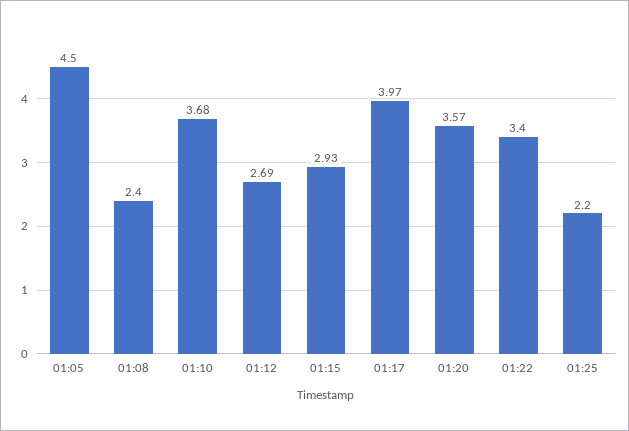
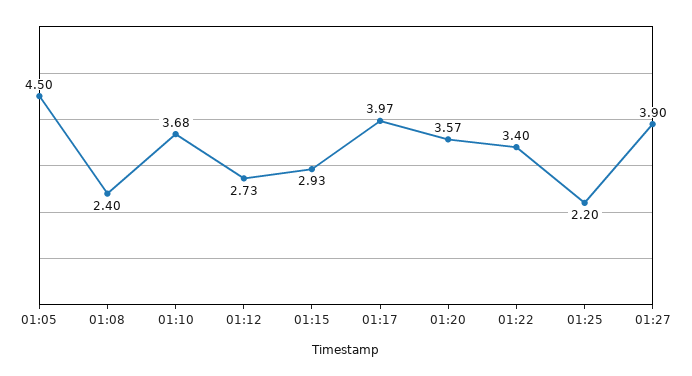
01:12: 2.69 -> 2.73
01:27: none -> 3.9

